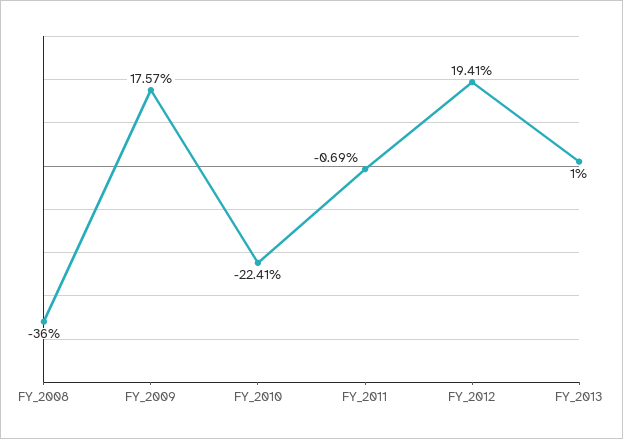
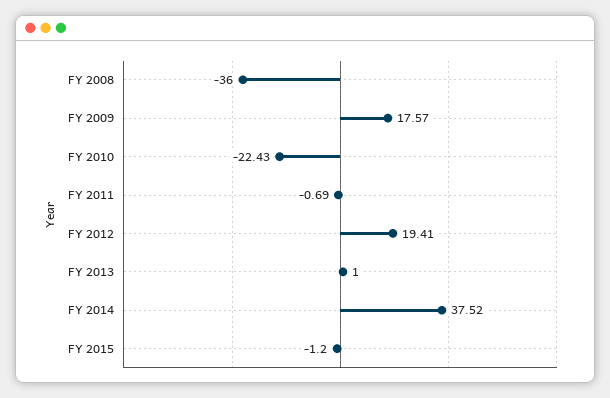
FY_2010: -22.41 -> -22.43
FY 2014: none -> 37.52
FY 2015: none -> -1.2

